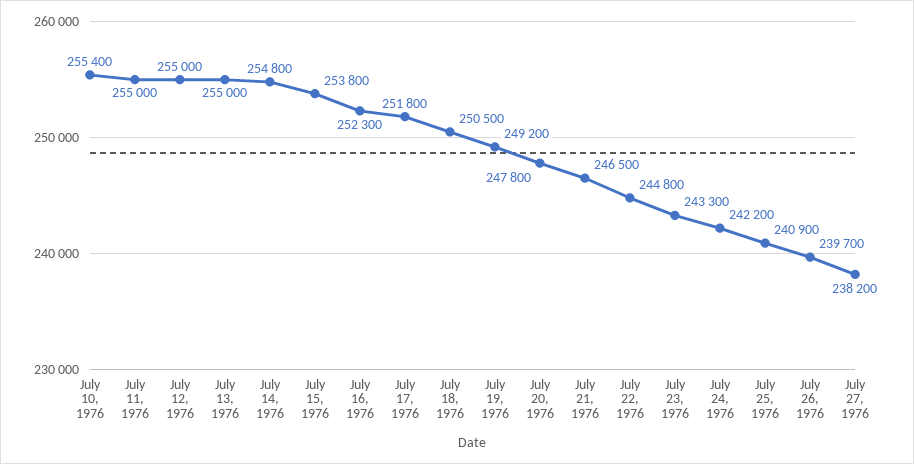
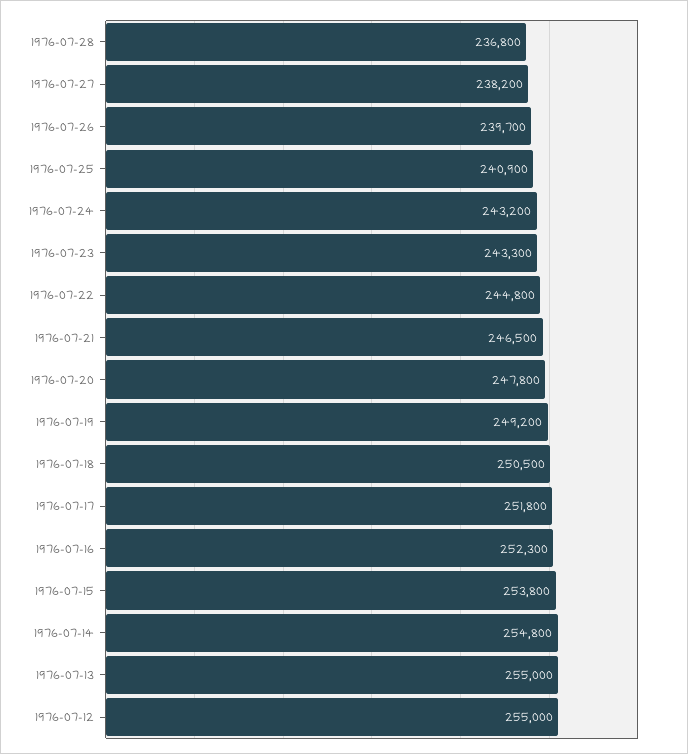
July 10, 1976: 255400 -> none
July 11, 1976: 255000 -> none
July 24, 1976: 242200 -> 243200
1976-07-28: none -> 236800

